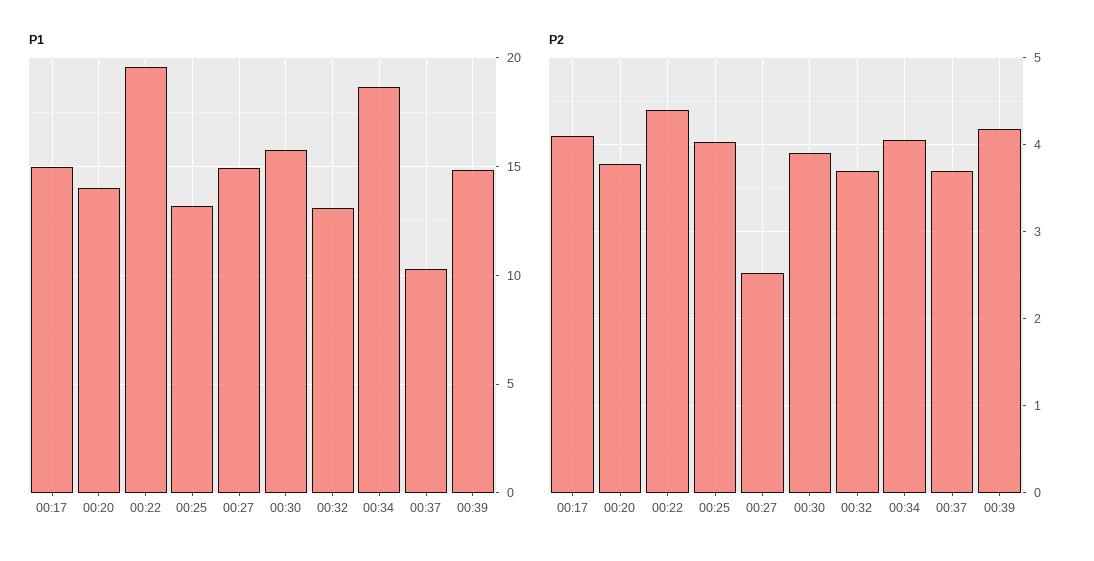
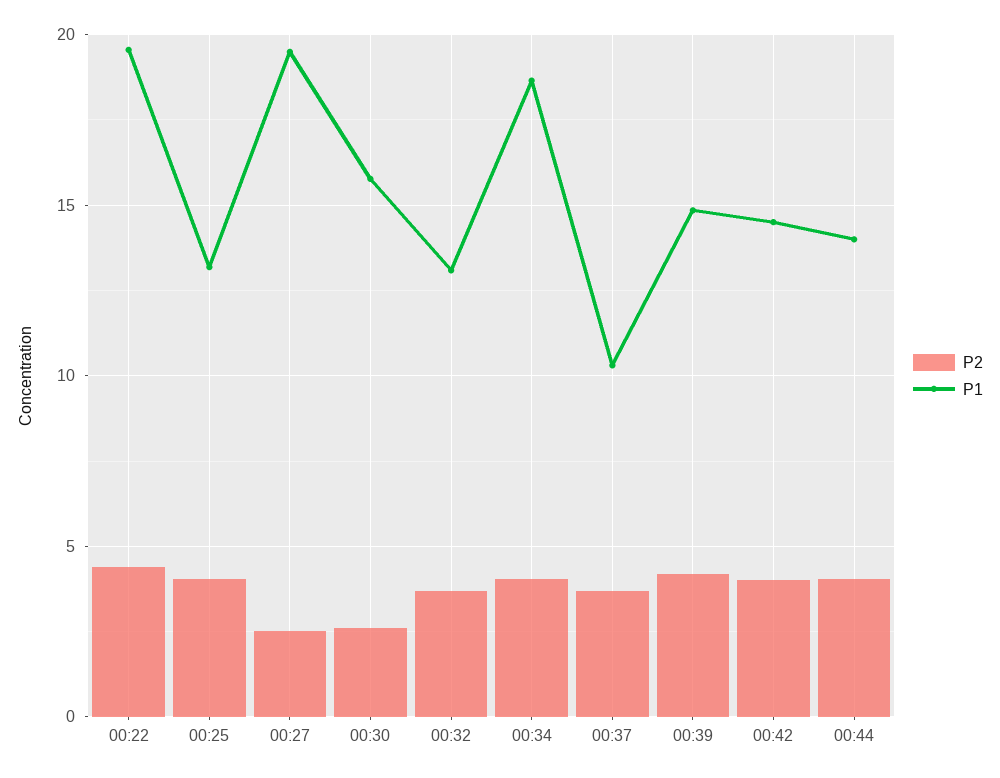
P1, 00:17: 15 -> none
P1, 00:20: 14 -> none
P1, 00:27: 15 -> 19.5
P2, 00:17: 4.1 -> none
P2, 00:20: 3.8 -> none
P2, 00:30: 3.9 -> 2.5
P2, 00:42: none -> 4
P1, 00:42: none -> 14.5
P2, 00:44: none -> 4
P1, 00:44: none -> 14

